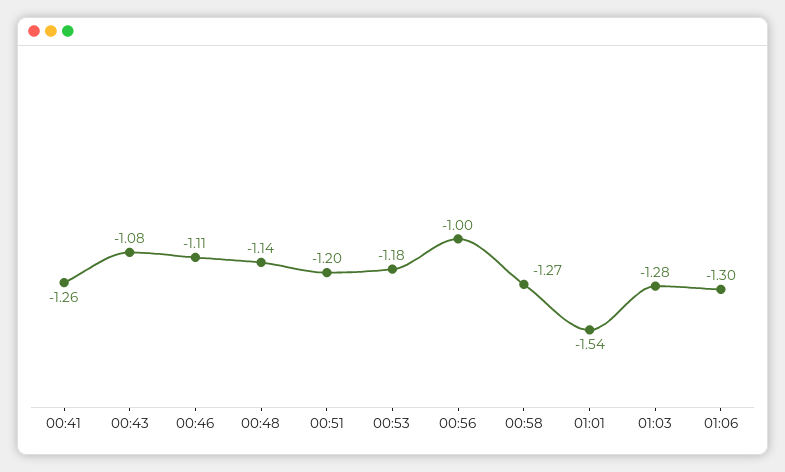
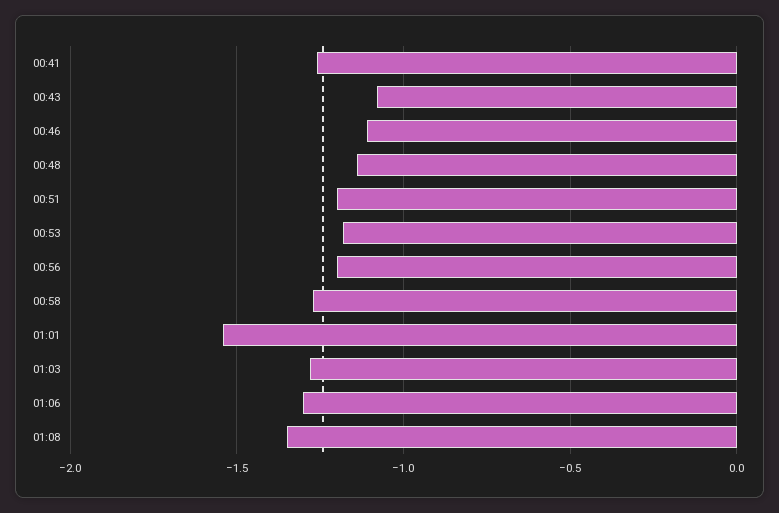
00:56: -1 -> -1.2
01:08: none -> -1.35

